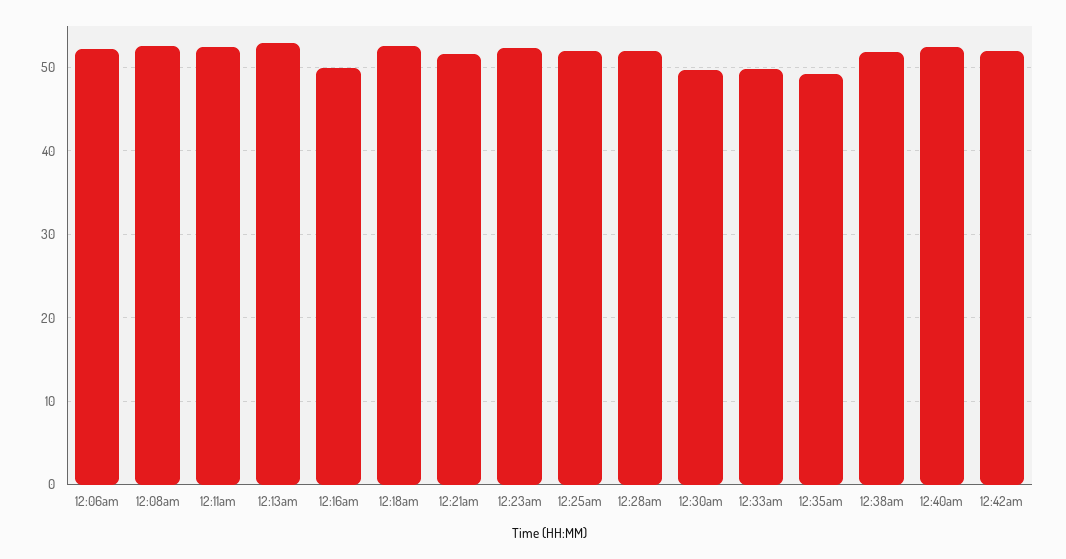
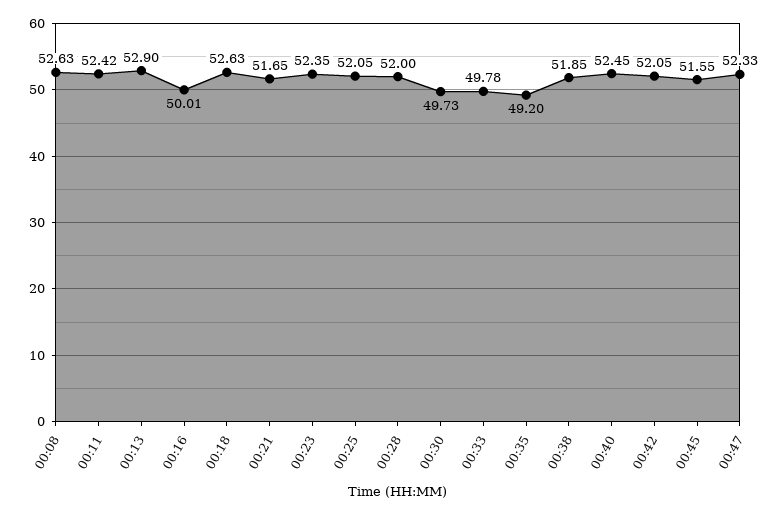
12:06am: 52 -> none
00:45: none -> 51.55
00:47: none -> 52.33

